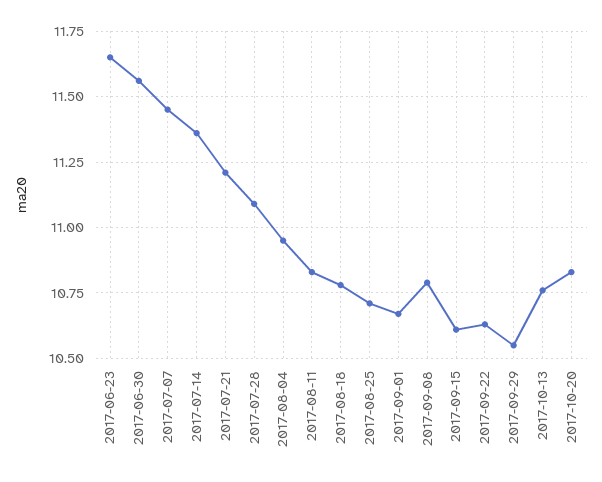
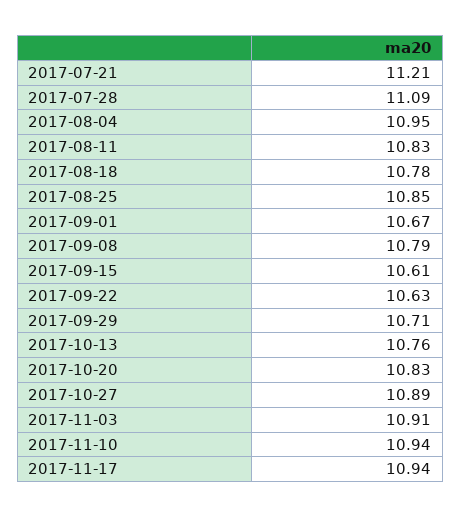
2017-06-23: 11.65 -> none
2017-06-30: 11.55 -> none
2017-07-07: 11.45 -> none
2017-07-14: 11.35 -> none
2017-08-25: 10.7 -> 10.85
2017-09-29: 10.55 -> 10.71
2017-10-27: none -> 10.89
2017-11-03: none -> 10.91
2017-11-10: none -> 10.94
2017-11-17: none -> 10.94

